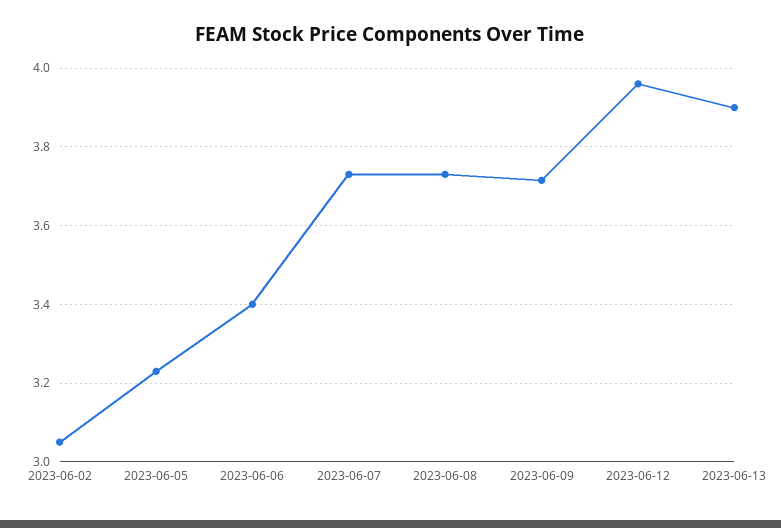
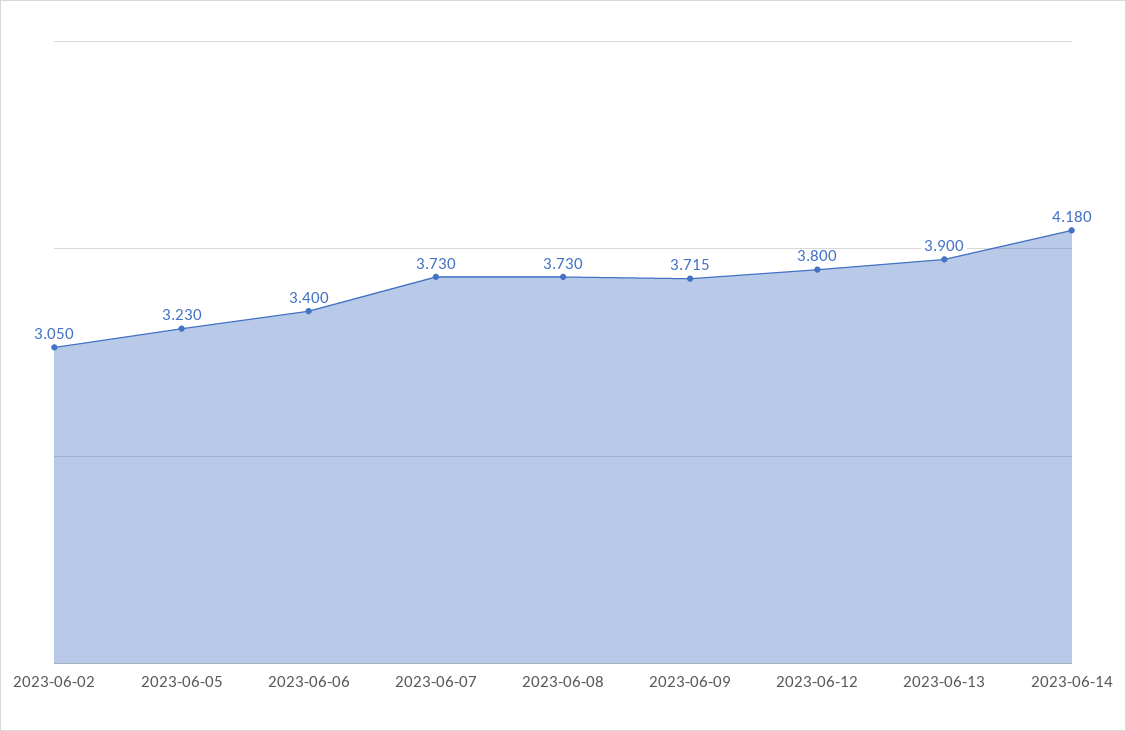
2023-06-12: 3.96 -> 3.8
2023-06-14: none -> 4.18

